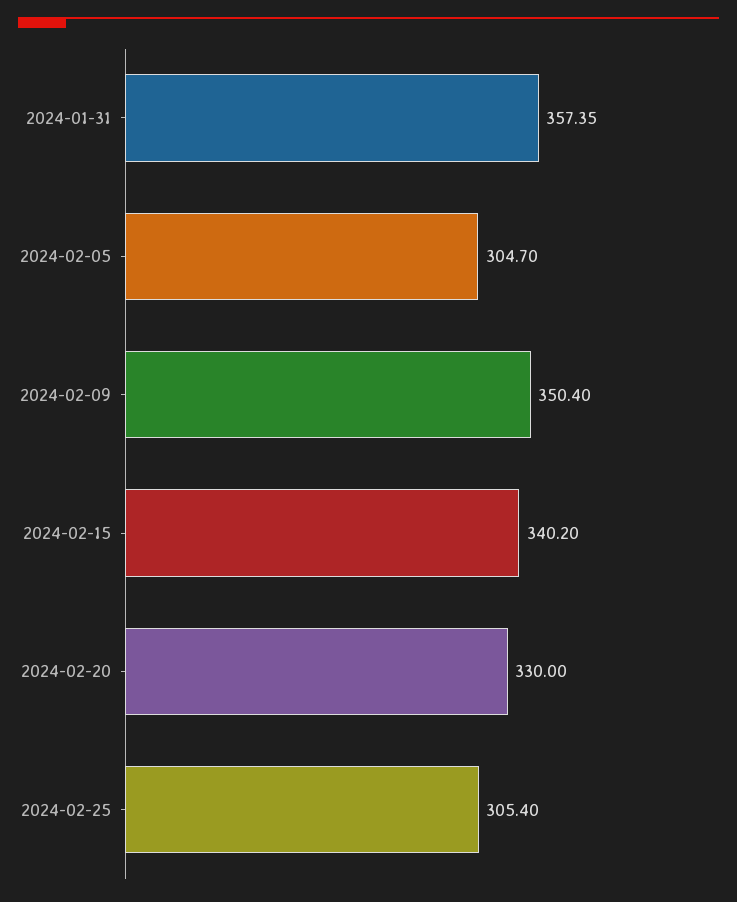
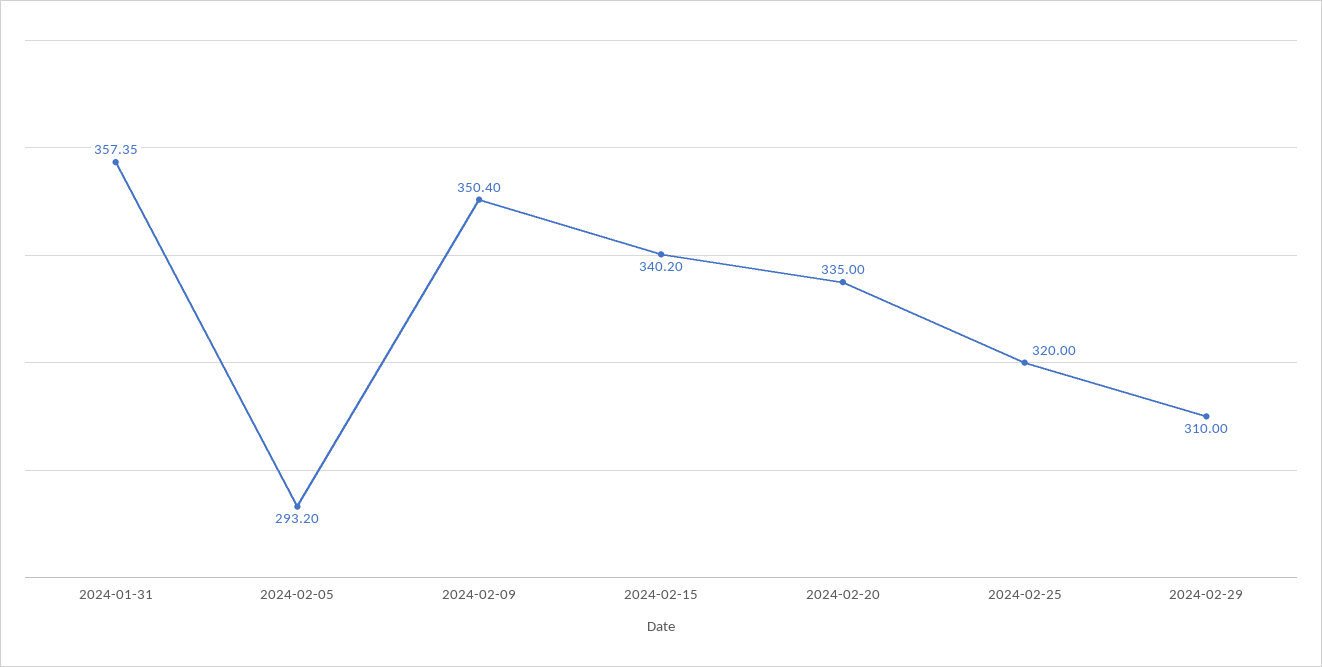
2024-02-05: 304.7 -> 293.2
2024-02-20: 330 -> 335
2024-02-25: 305.4 -> 320
2024-02-29: none -> 310

